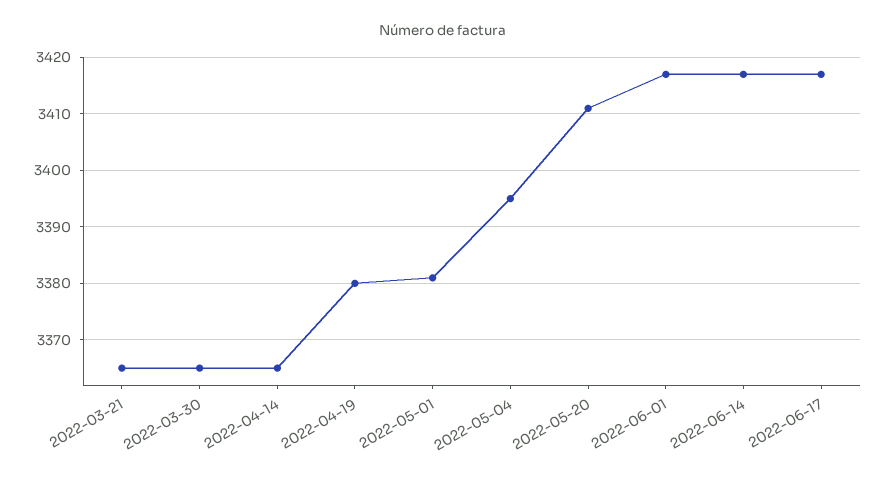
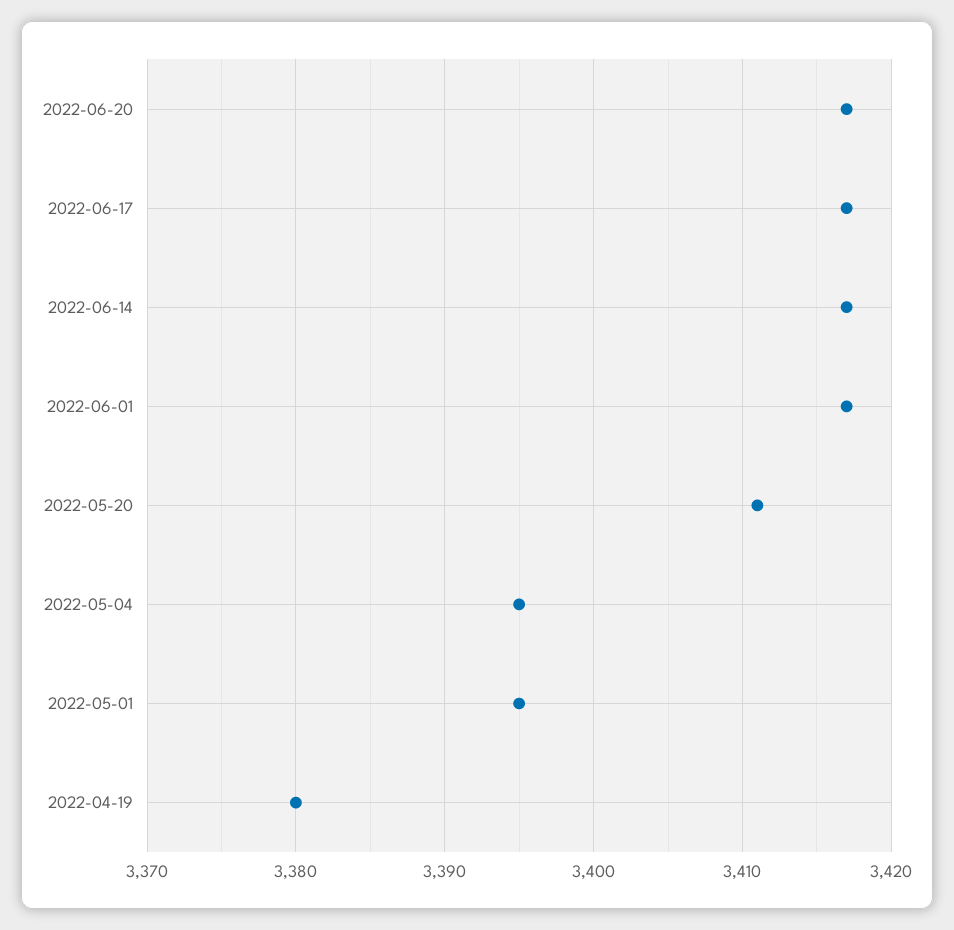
2022-03-21: 3365 -> none
2022-03-30: 3365 -> none
2022-04-14: 3365 -> none
2022-05-01: 3380 -> 3395
2022-06-20: none -> 3417

